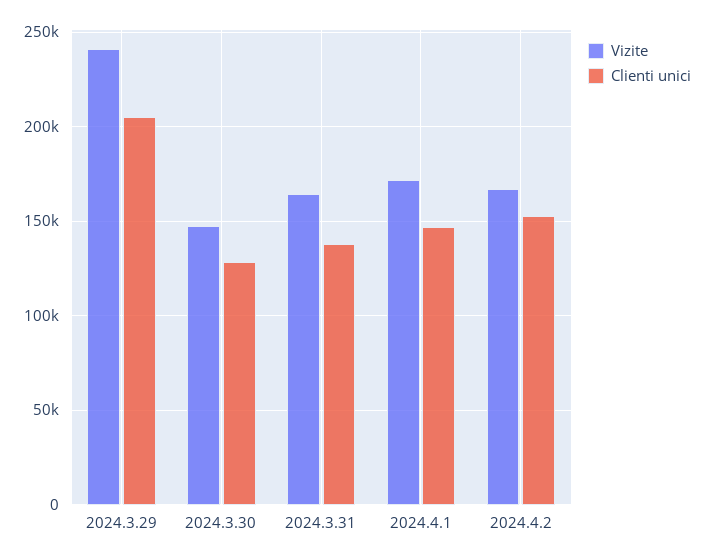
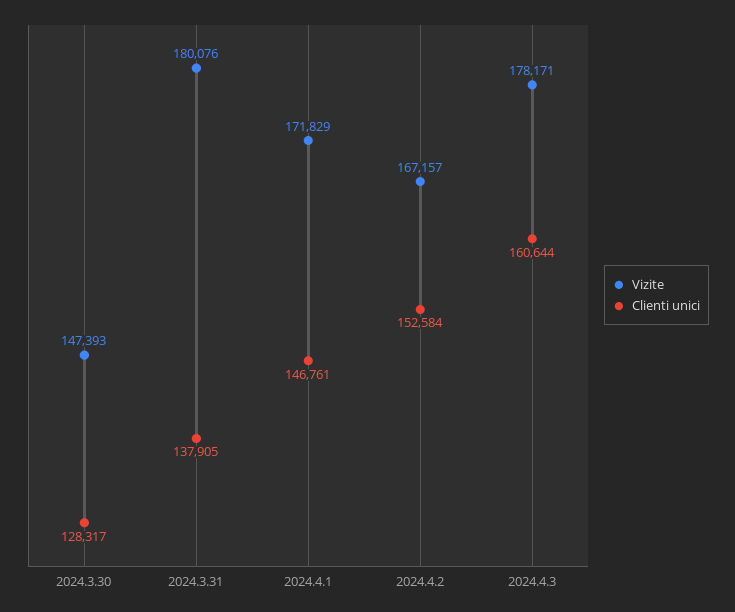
Vizite, 2024.3.29: 240000 -> none
Clienti unici, 2024.3.29: 205000 -> none
Vizite, 2024.3.31: 165000 -> 180076
Vizite, 2024.4.3: none -> 178171
Clienti unici, 2024.4.3: none -> 160644

